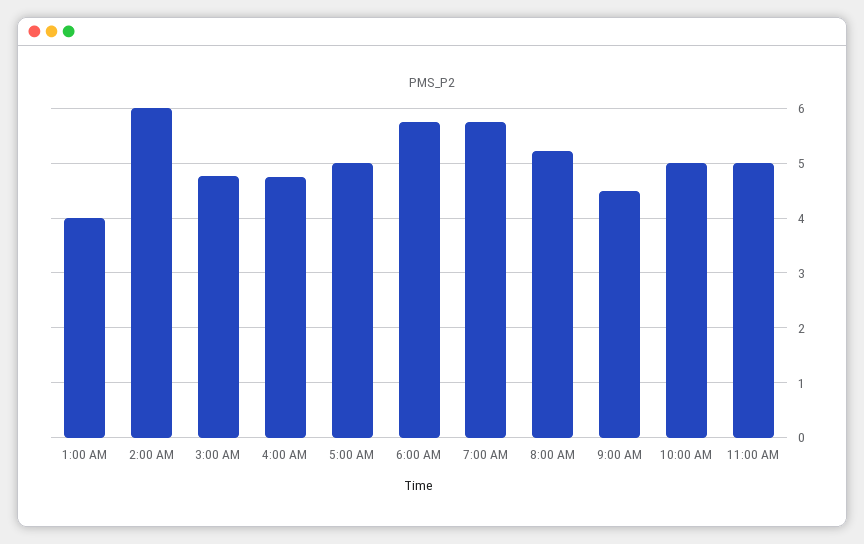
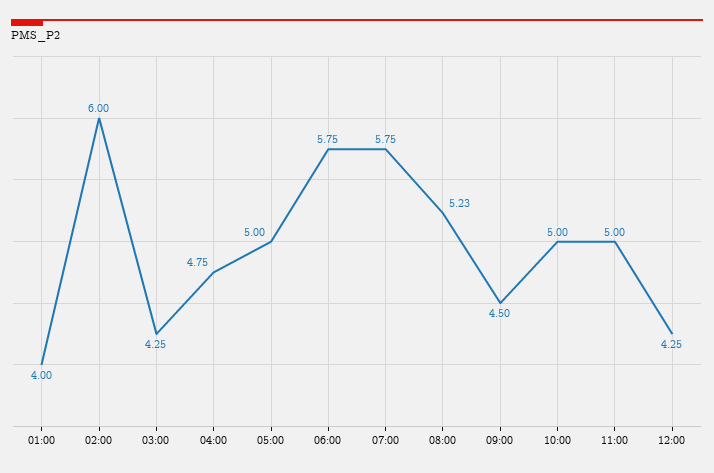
3:00 AM: 4.8 -> 4.25
12:00: none -> 4.25

